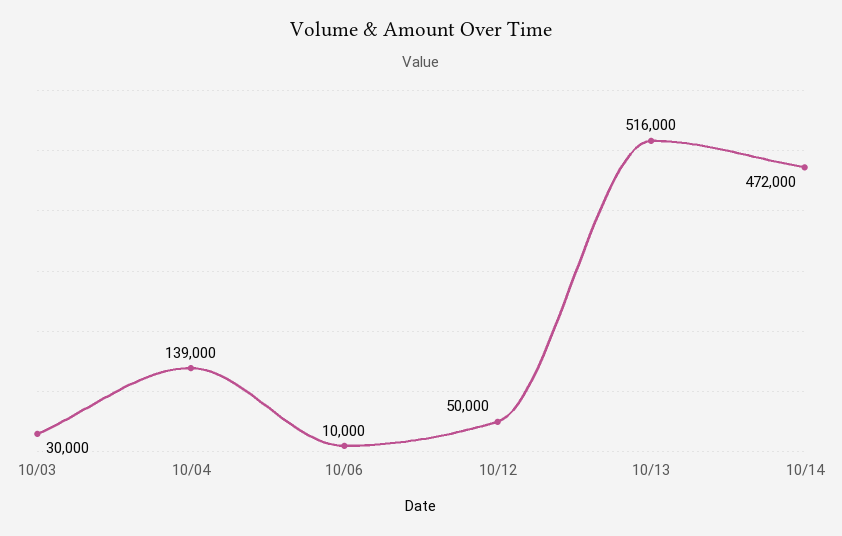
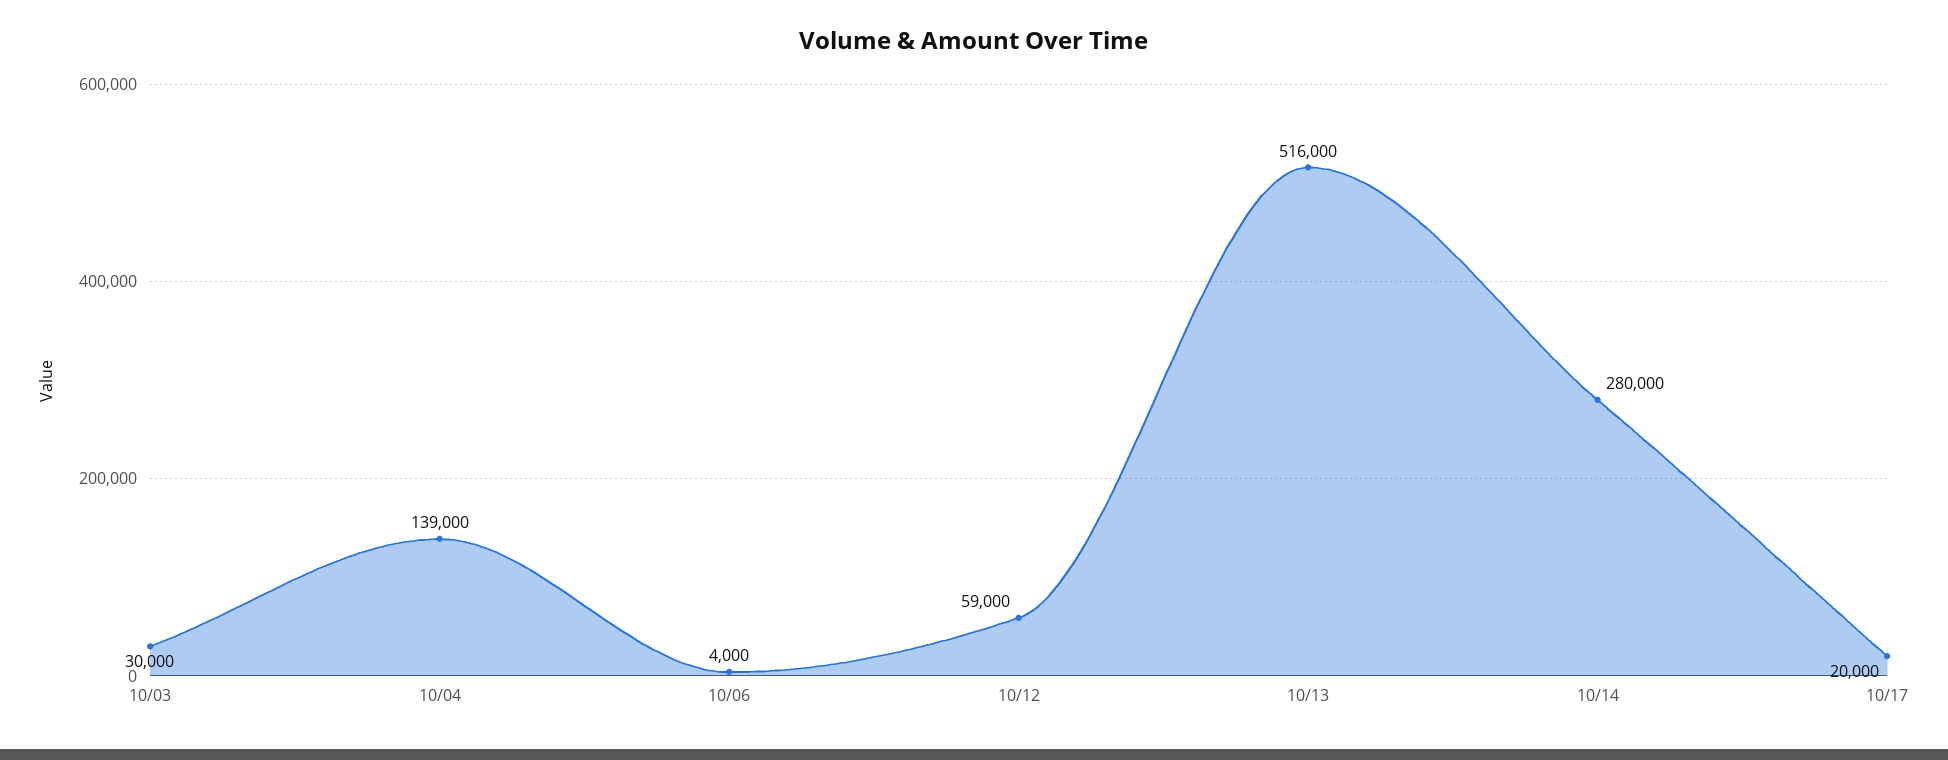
10/06: 10000 -> 4000
10/12: 50000 -> 59000
10/14: 472000 -> 280000
10/17: none -> 20000

